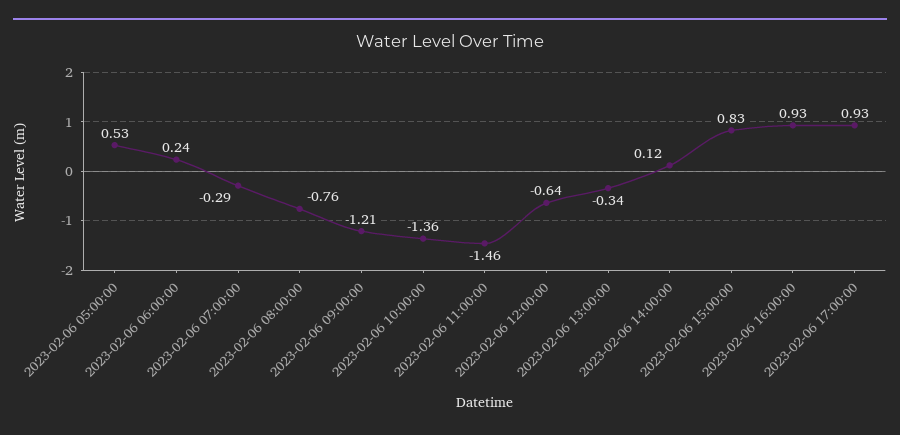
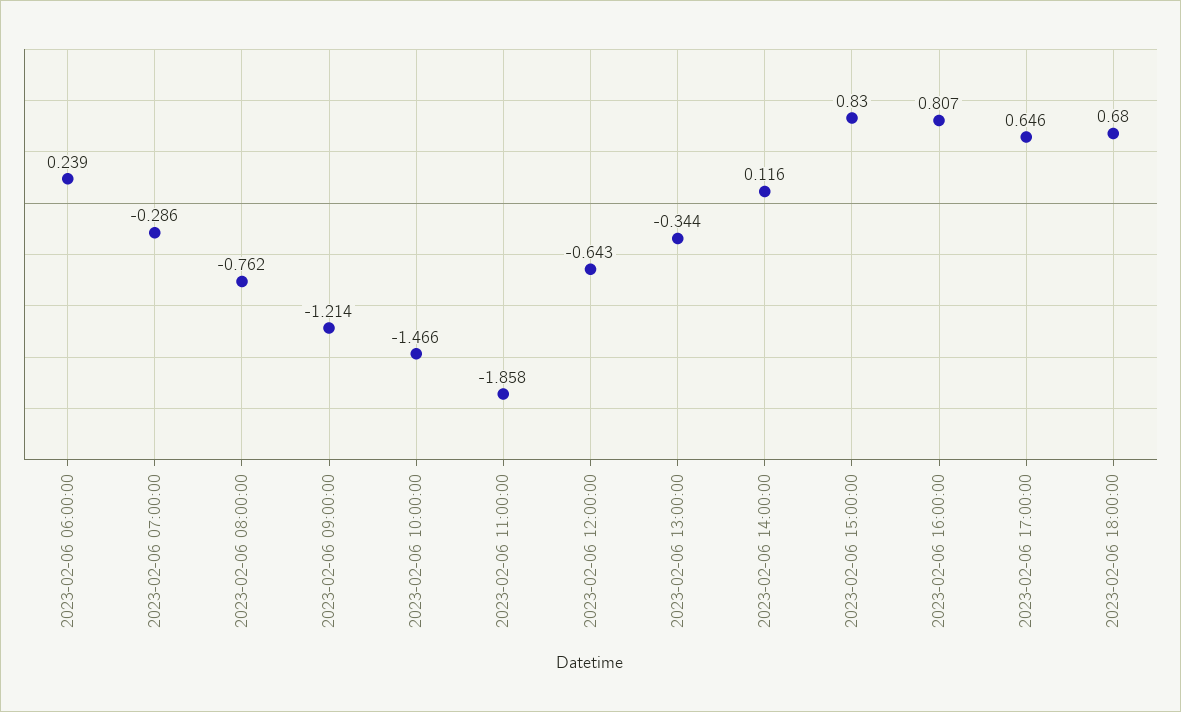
2023-02-06 05:00:00: 0.53 -> none
2023-02-06 10:00:00: -1.36 -> -1.466
2023-02-06 11:00:00: -1.46 -> -1.858
2023-02-06 16:00:00: 0.93 -> 0.807
2023-02-06 17:00:00: 0.93 -> 0.646
2023-02-06 18:00:00: none -> 0.68

